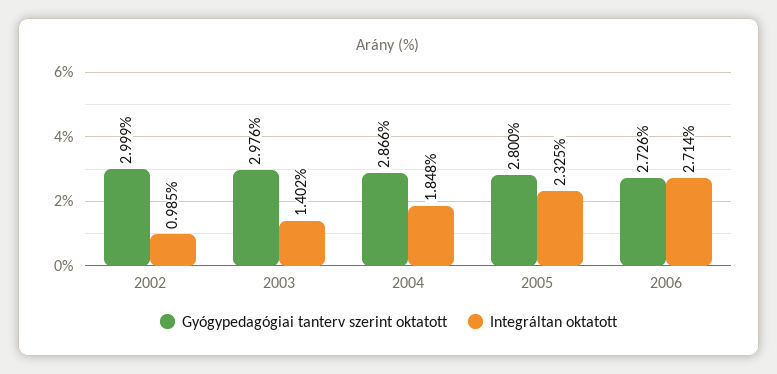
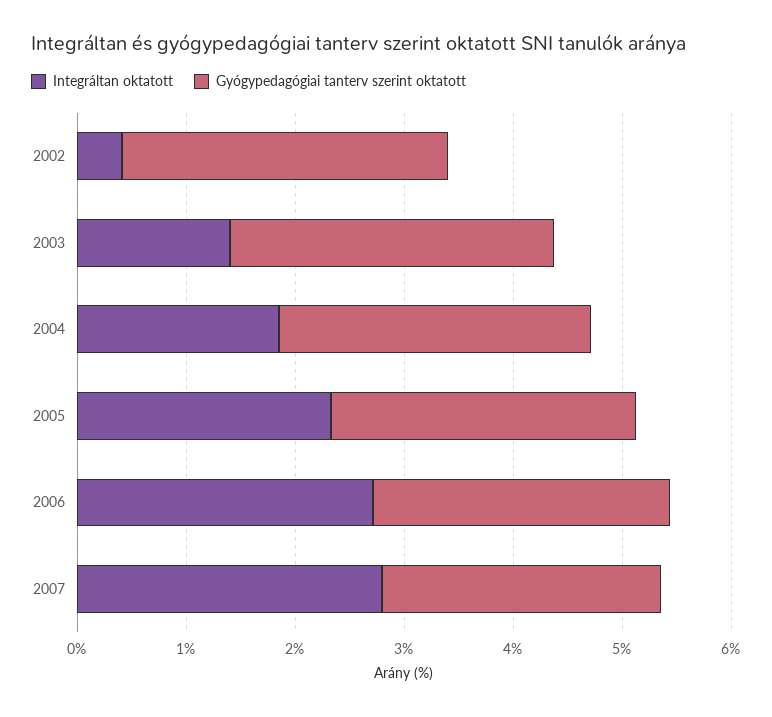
Integráltan oktatott, 2002: 0.985 -> 0.4
Integráltan oktatott, 2007: none -> 2.8
Gyógypedagógiai tanterv szerint oktatott, 2007: none -> 2.6

